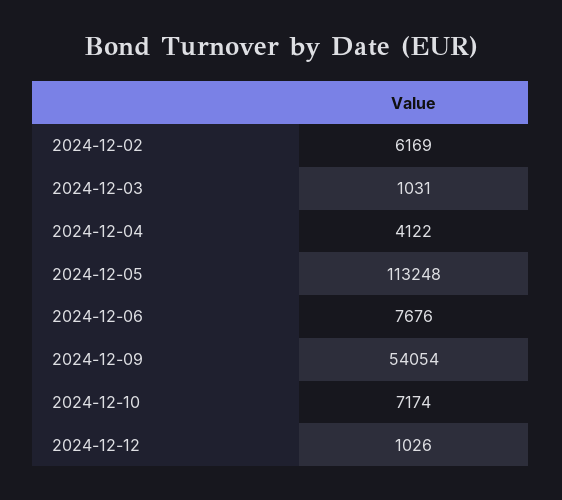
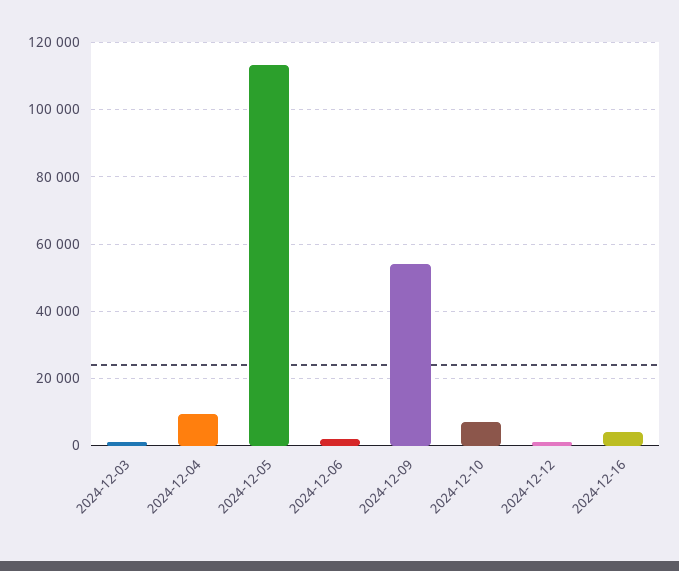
2024-12-02: 6169 -> none
2024-12-04: 4122 -> 10000
2024-12-06: 7676 -> 2000
2024-12-16: none -> 4000

